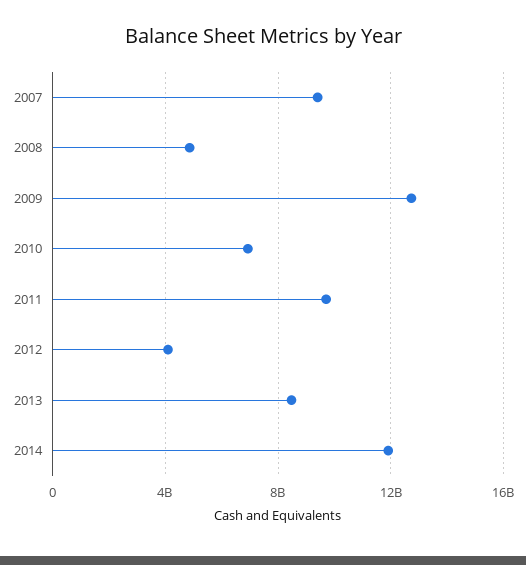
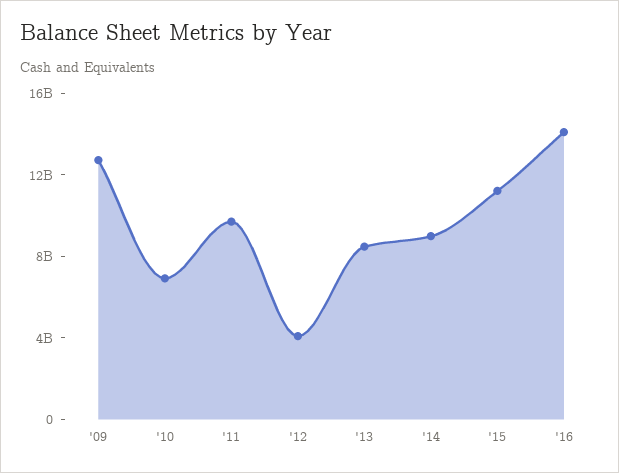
2007: 9500000000 -> none
2008: 5000000000 -> none
2014: 12000000000 -> 9000000000
'15: none -> 11000000000
'16: none -> 14000000000

